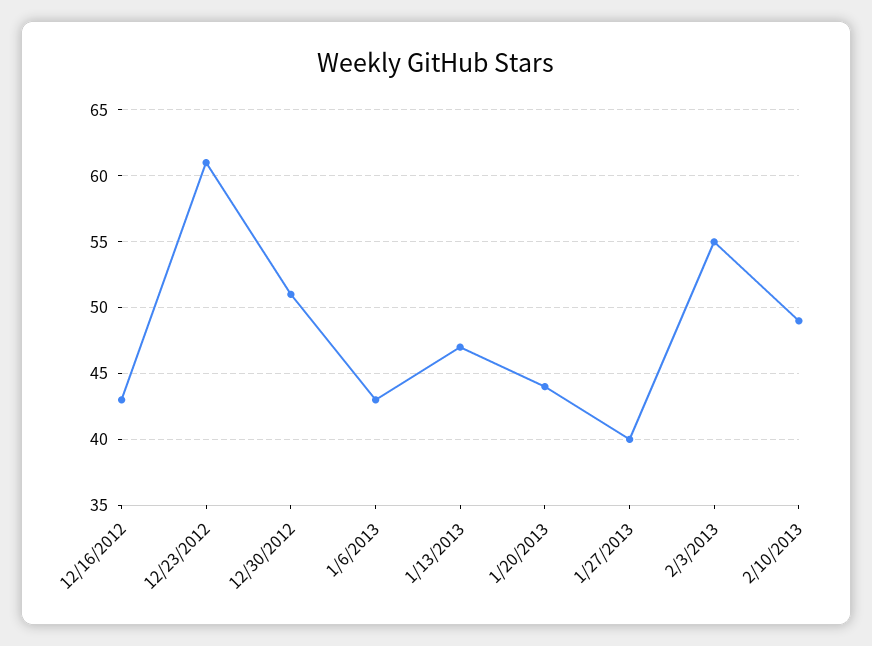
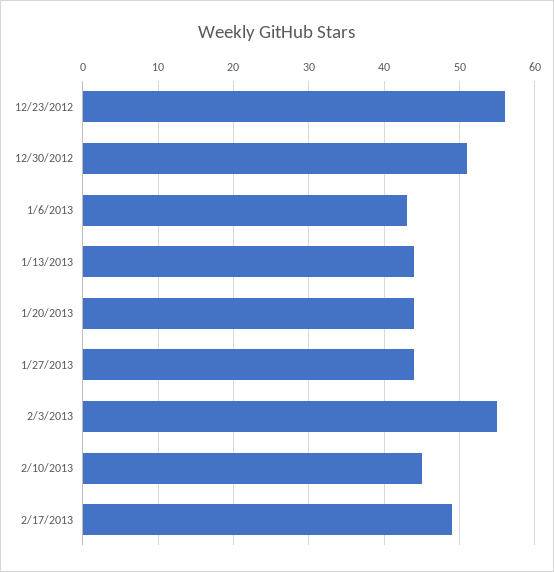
12/16/2012: 43 -> none
12/23/2012: 61 -> 56
1/13/2013: 47 -> 44
1/27/2013: 40 -> 44
2/10/2013: 49 -> 45
2/17/2013: none -> 49

